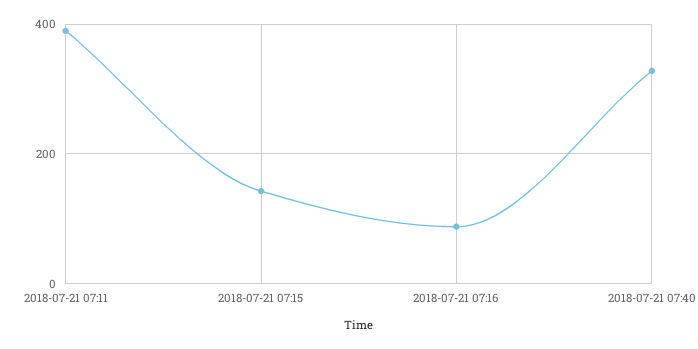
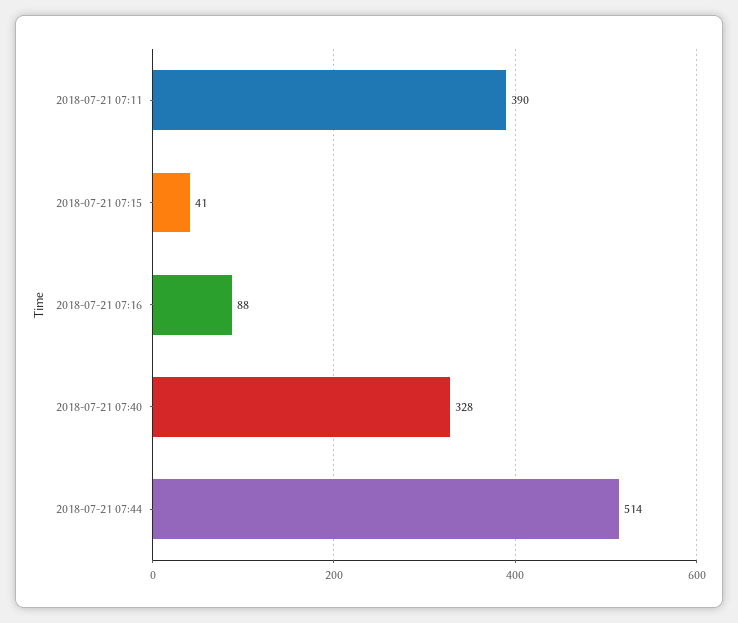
2018-07-21 07:15: 140 -> 41
2018-07-21 07:44: none -> 514

